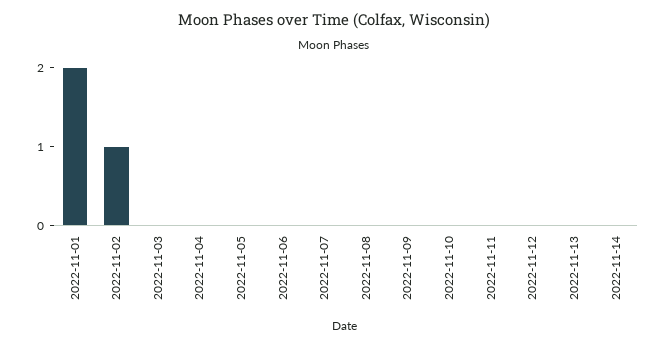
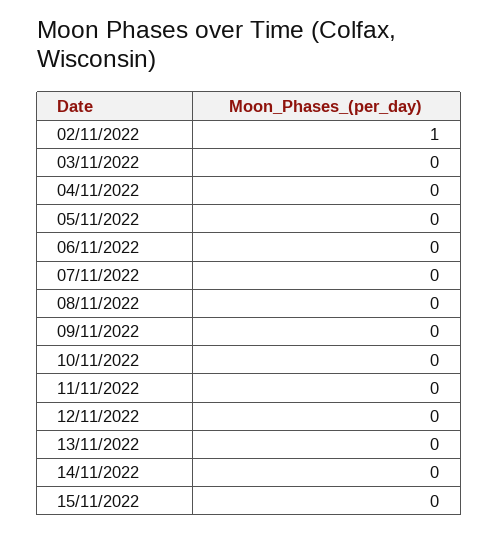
2022-11-01: 2 -> none
15/11/2022: none -> 0

